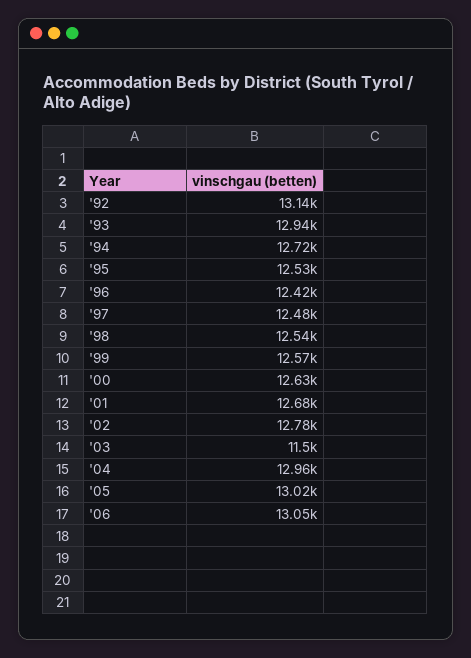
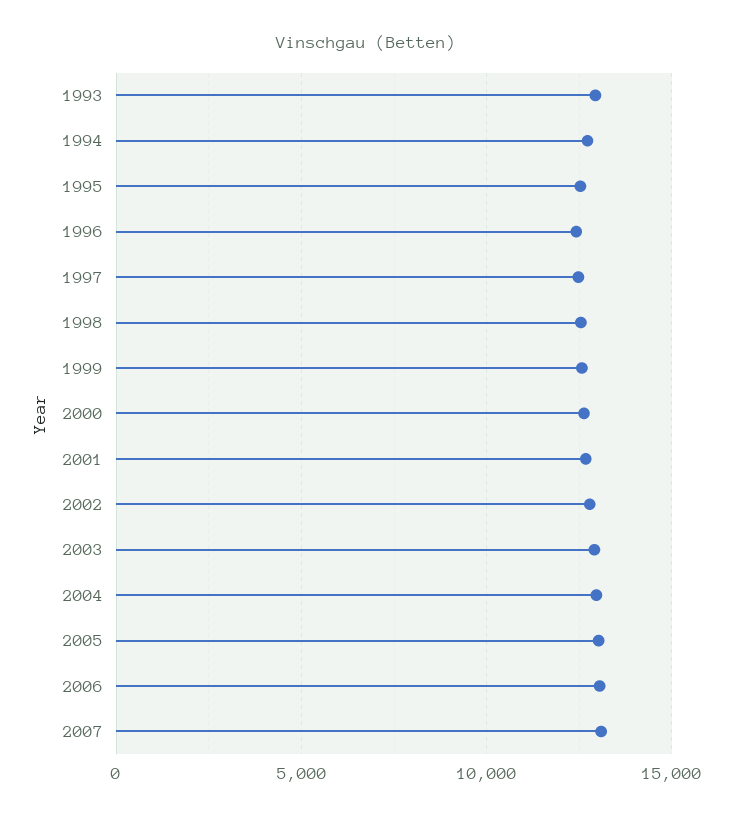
'92: 13140 -> none
'03: 11500 -> 13000
2007: none -> 13000

